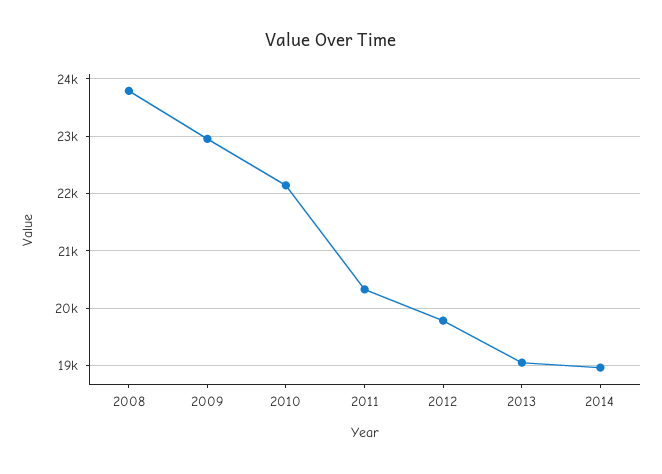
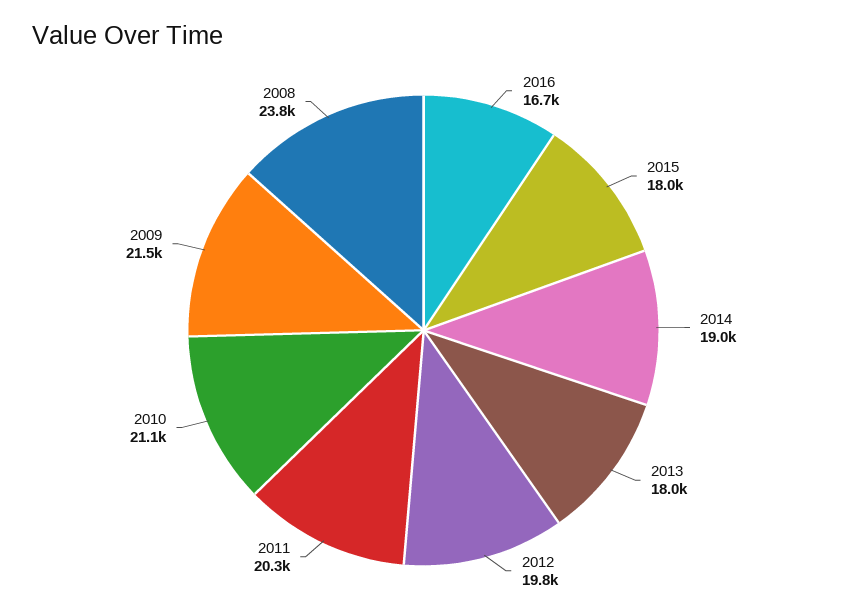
2009: 23000 -> 21500
2010: 22200 -> 21100
2013: 19000 -> 18000
2016: none -> 16700
2015: none -> 18000

